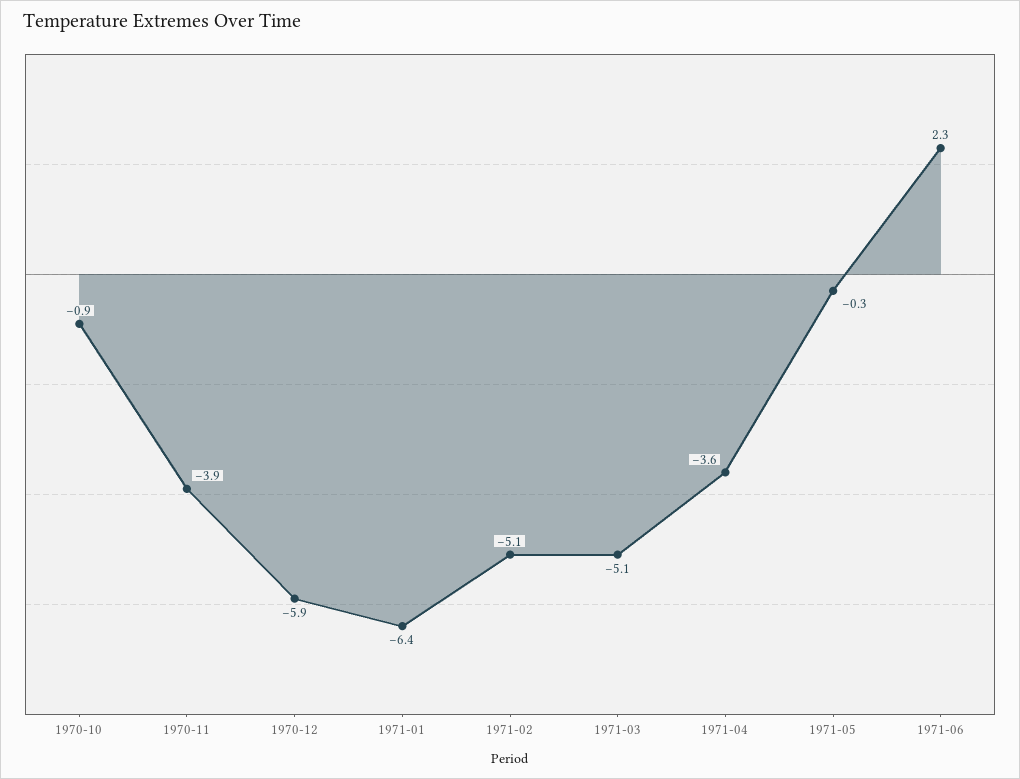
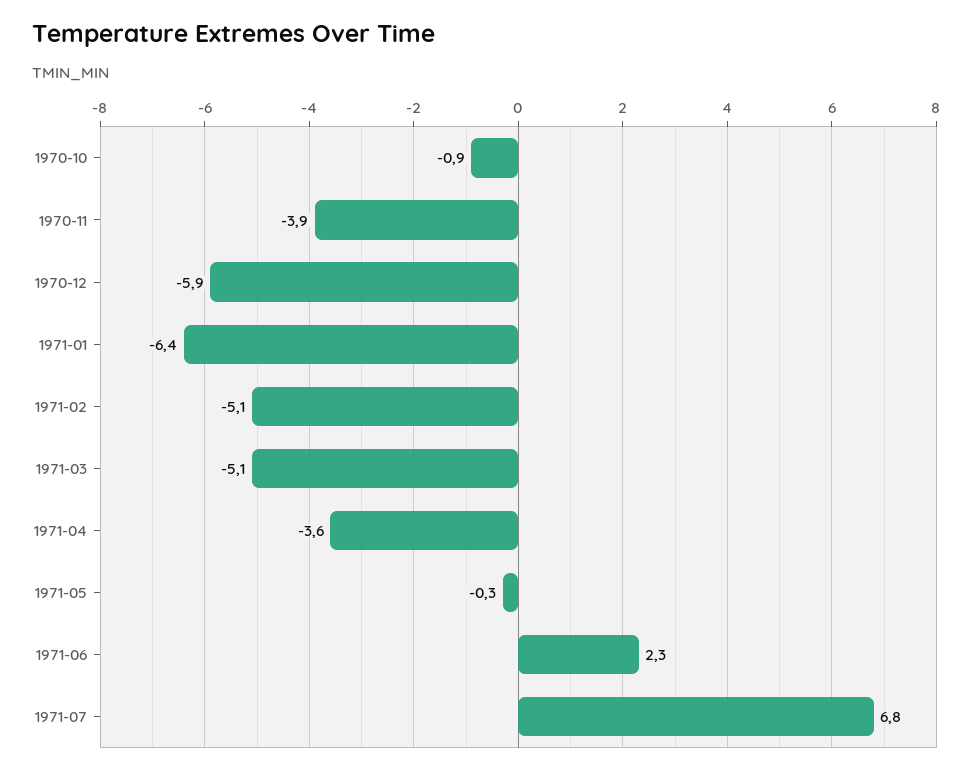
1971-07: none -> 6.8

